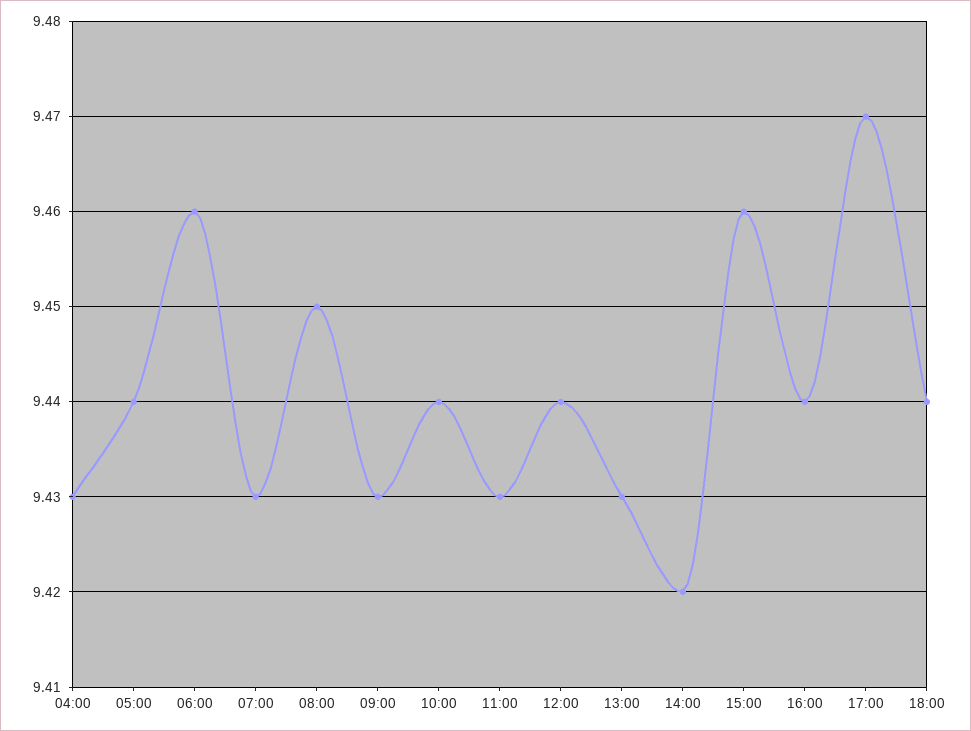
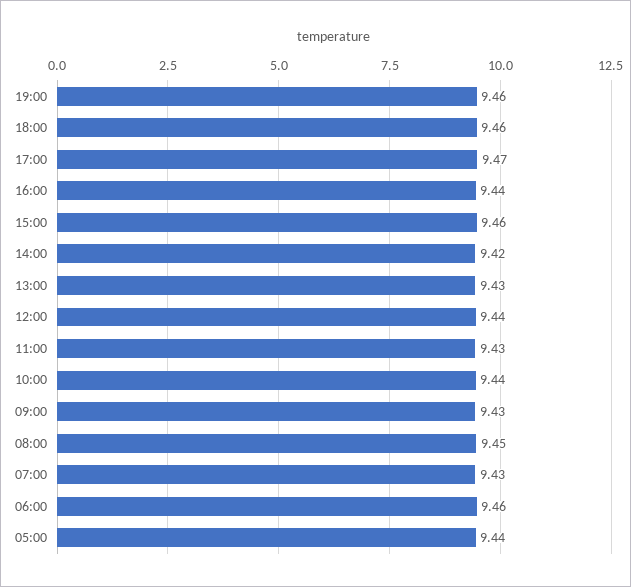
04:00: 9.43 -> none
18:00: 9.44 -> 9.46
19:00: none -> 9.46

